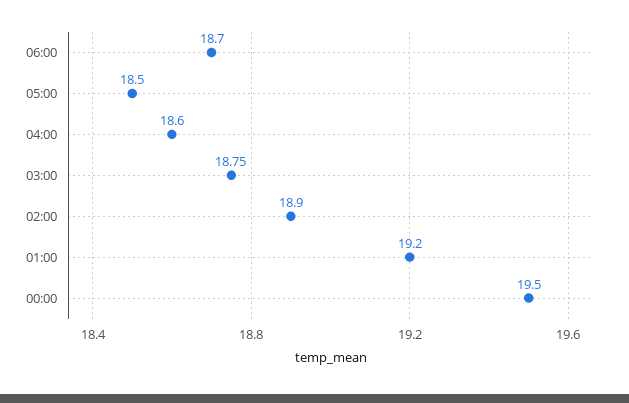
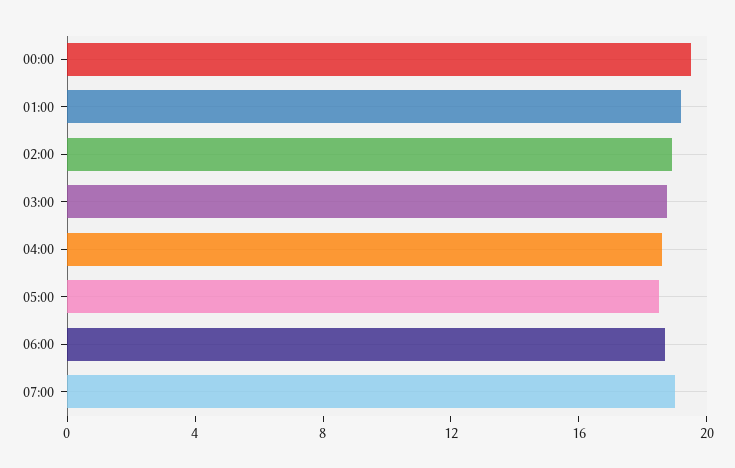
07:00: none -> 19

